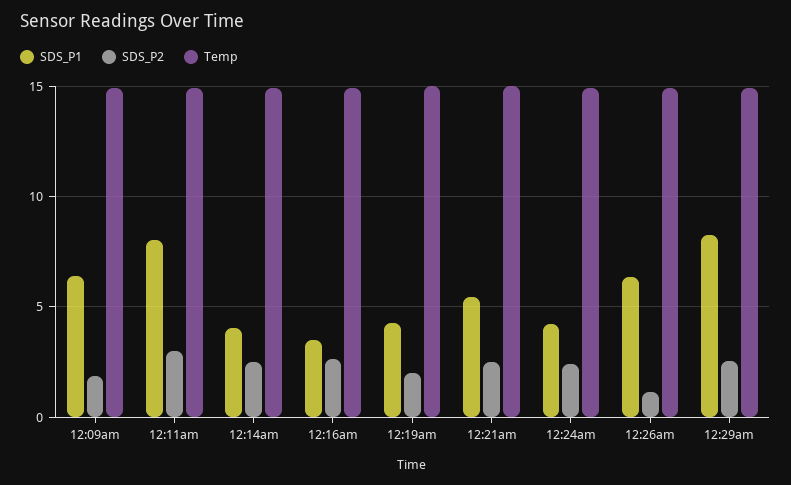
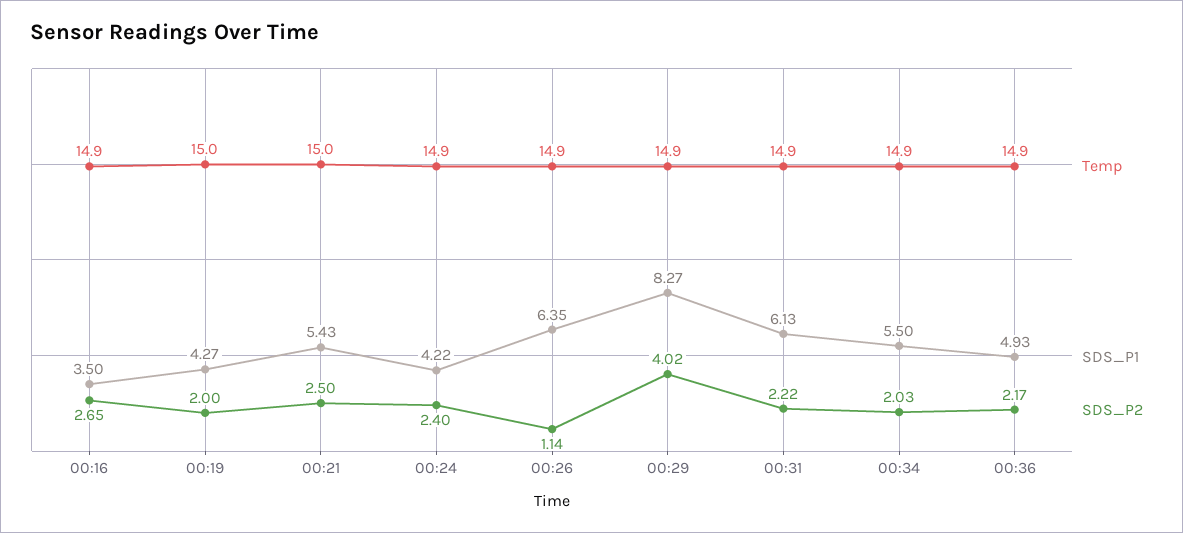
SDS_P1, 12:09am: 6.5 -> none
SDS_P2, 12:09am: 2 -> none
Temp, 12:09am: 15 -> none
SDS_P1, 12:11am: 8 -> none
SDS_P2, 12:11am: 3 -> none
Temp, 12:11am: 15 -> none
SDS_P1, 12:14am: 4 -> none
SDS_P2, 12:14am: 2.5 -> none
Temp, 12:14am: 15 -> none
SDS_P2, 12:29am: 2.5 -> 4.02
Temp, 00:31: none -> 14.9
SDS_P1, 00:31: none -> 6.13
SDS_P2, 00:31: none -> 2.22
Temp, 00:34: none -> 14.9
SDS_P1, 00:34: none -> 5.5
SDS_P2, 00:34: none -> 2.03
Temp, 00:36: none -> 14.9
SDS_P1, 00:36: none -> 4.93
SDS_P2, 00:36: none -> 2.17

